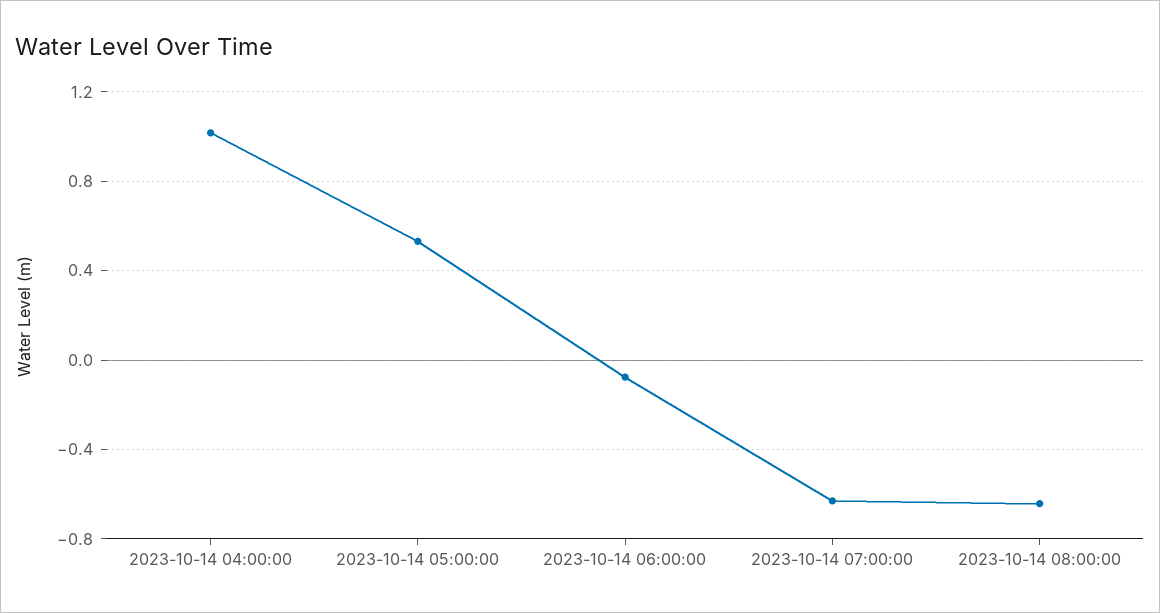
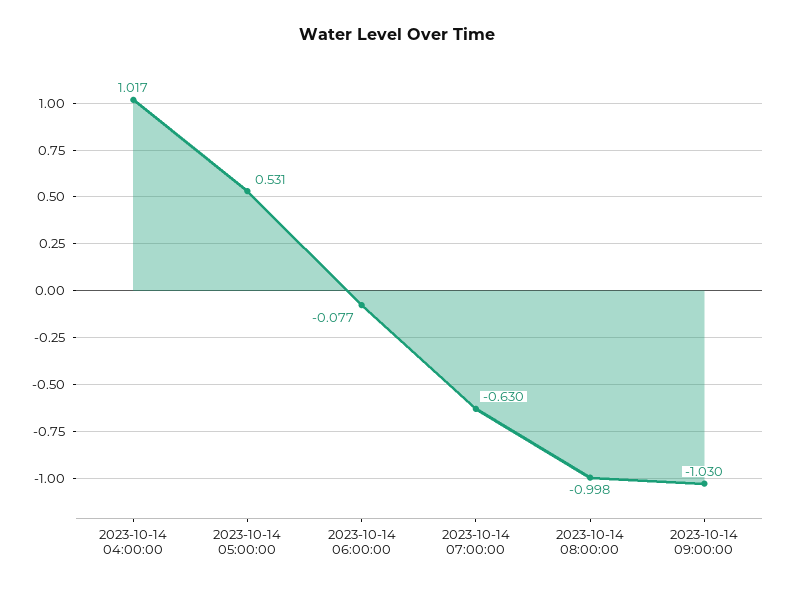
2023-10-14 08:00:00: -0.65 -> -0.998
2023-10-14 09:00:00: none -> -1.03

